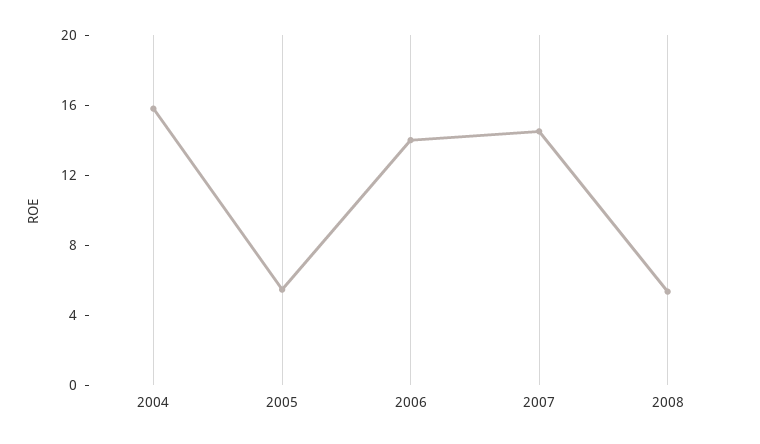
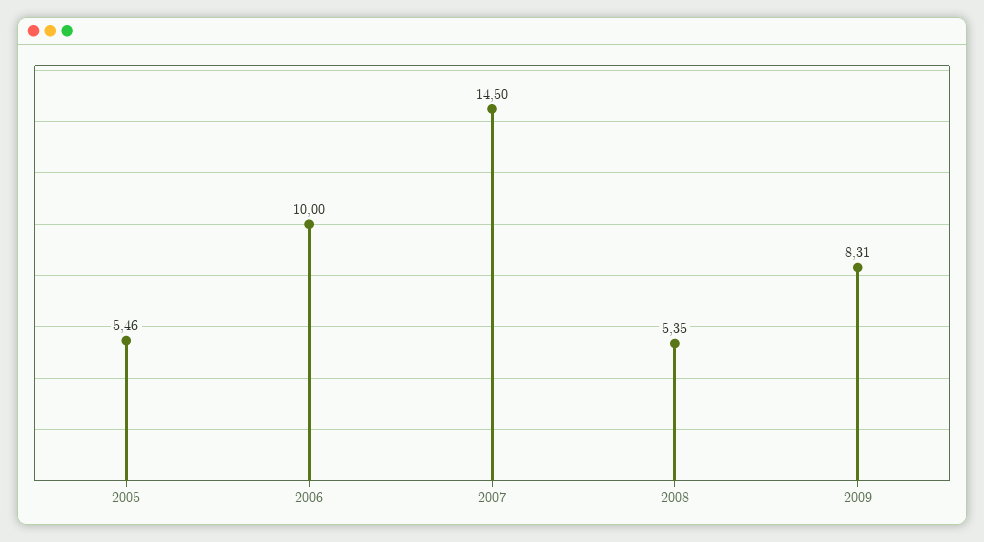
2004: 16 -> none
2006: 14 -> 10
2009: none -> 8.31

